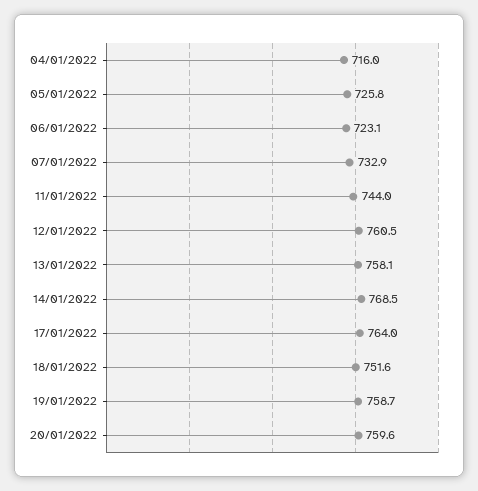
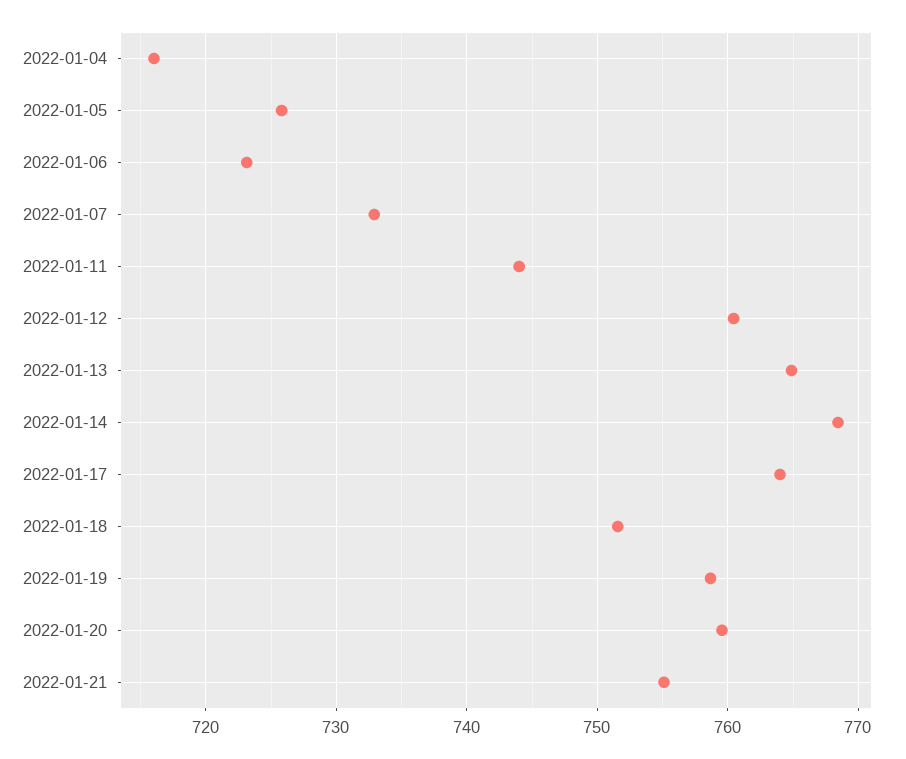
13/01/2022: 758.1 -> 765
2022-01-21: none -> 755

